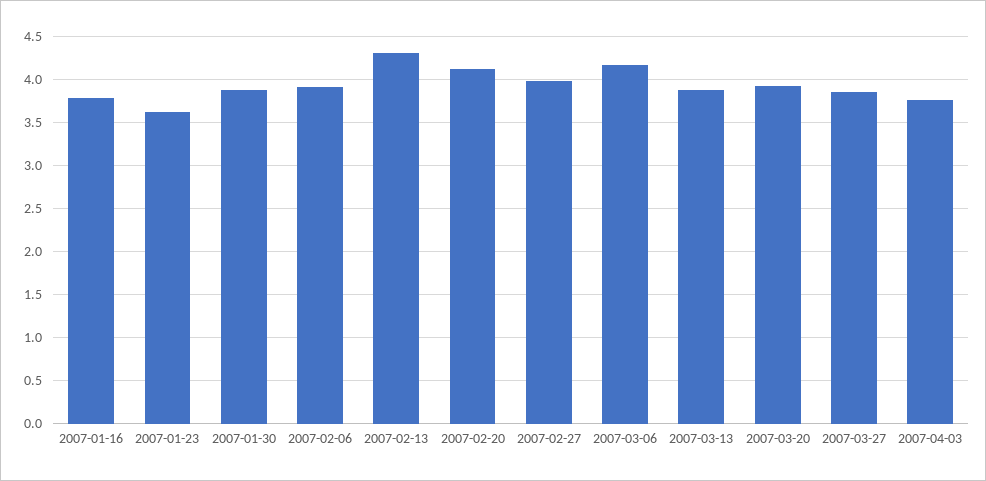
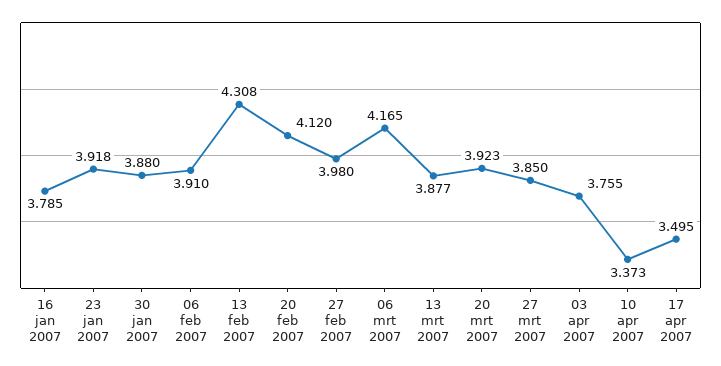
2007-01-23: 3.6 -> 3.918
10 apr 2007: none -> 3.373
17 apr 2007: none -> 3.495

